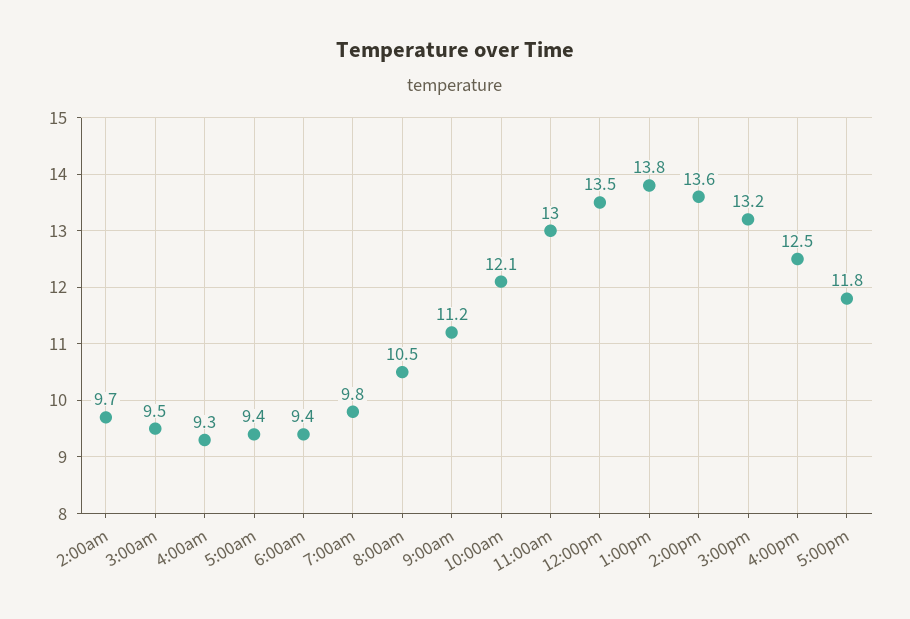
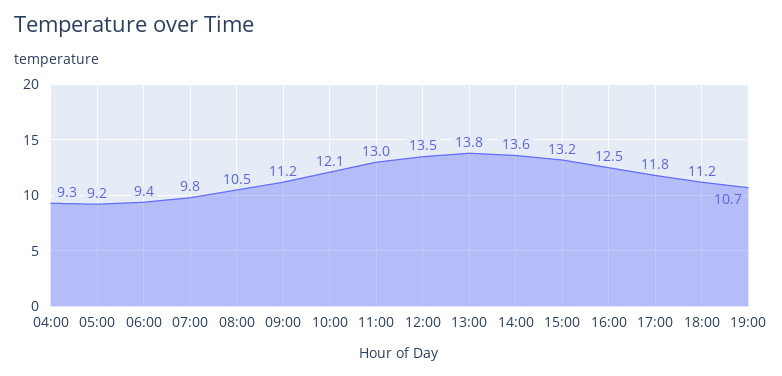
2:00am: 9.7 -> none
3:00am: 9.5 -> none
5:00am: 9.4 -> 9.2
18:00: none -> 11.2
19:00: none -> 10.7

